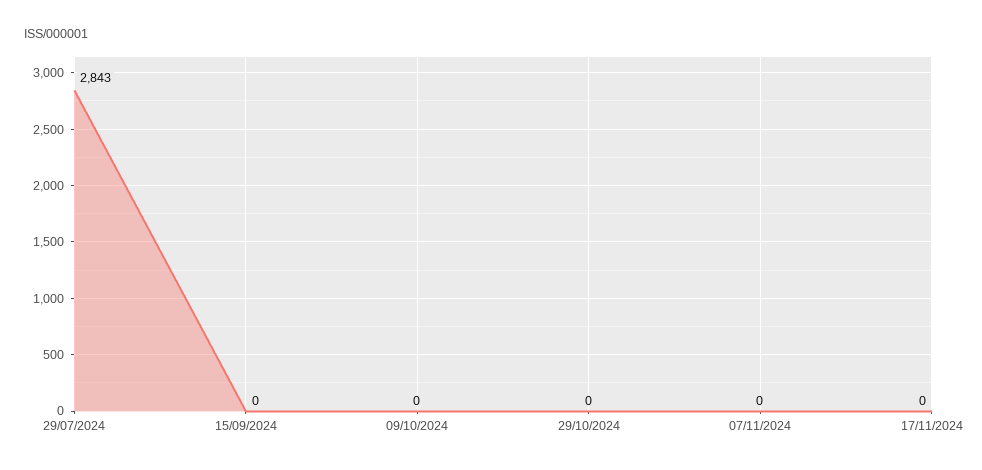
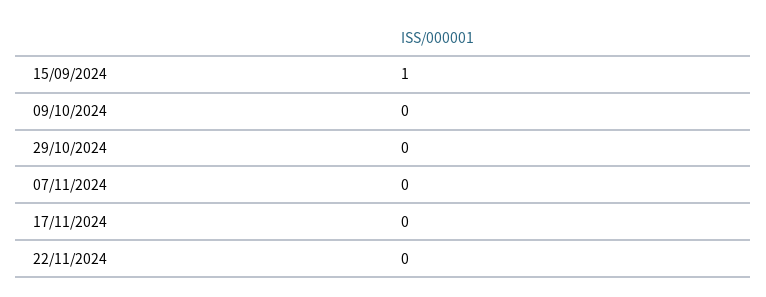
29/07/2024: 2843 -> none
15/09/2024: 0 -> 1
22/11/2024: none -> 0

